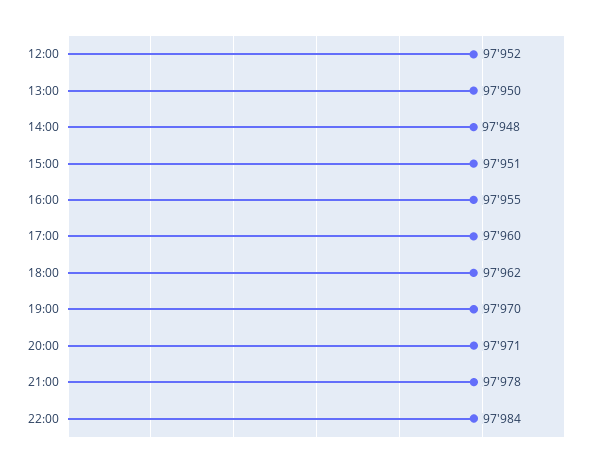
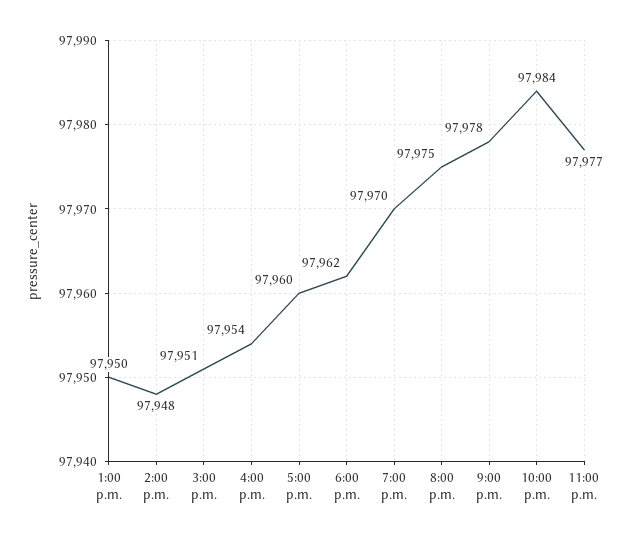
12:00: 97952 -> none
16:00: 97955 -> 97954
20:00: 97971 -> 97975
11:00 p.m.: none -> 97977

